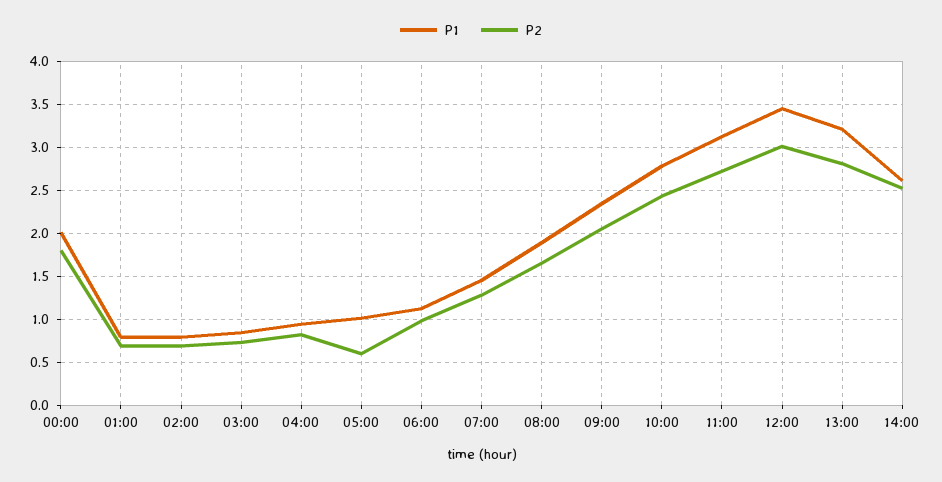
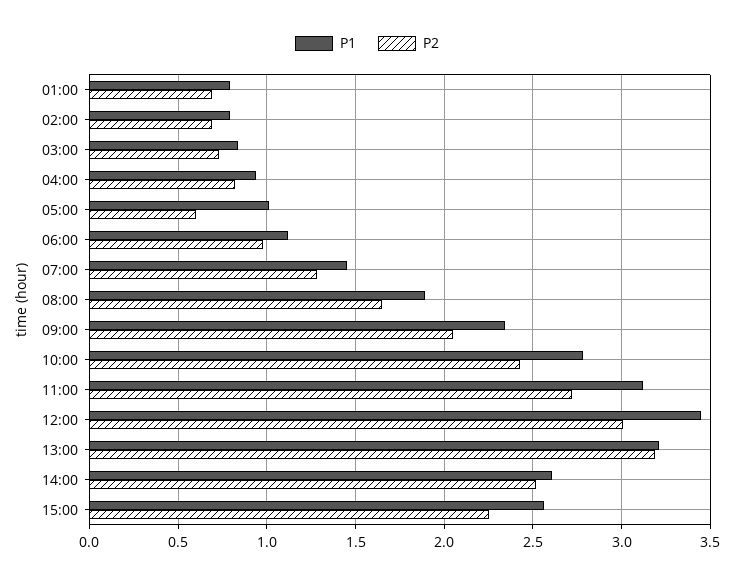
P1, 00:00: 2 -> none
P2, 00:00: 1.8 -> none
P2, 13:00: 2.8 -> 3.2
P1, 15:00: none -> 2.55
P2, 15:00: none -> 2.25

